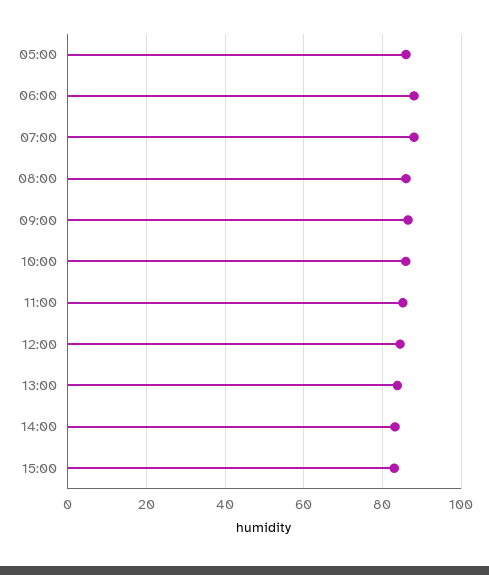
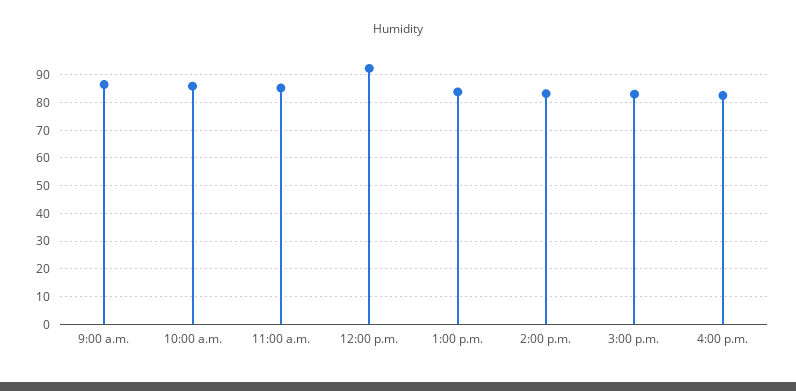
05:00: 86 -> none
06:00: 88 -> none
07:00: 88 -> none
08:00: 86 -> none
12:00: 84 -> 92.5
4:00 p.m.: none -> 82.5

